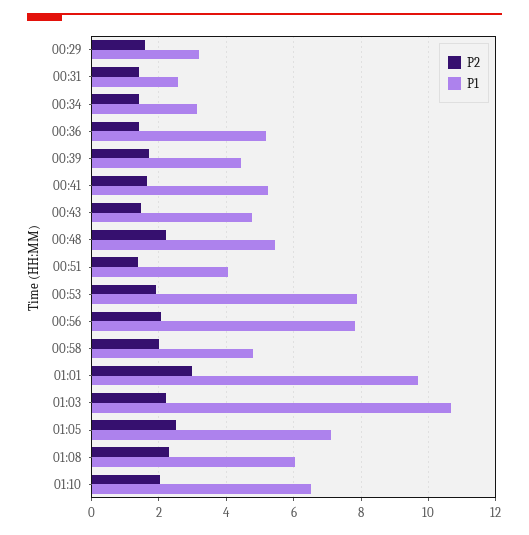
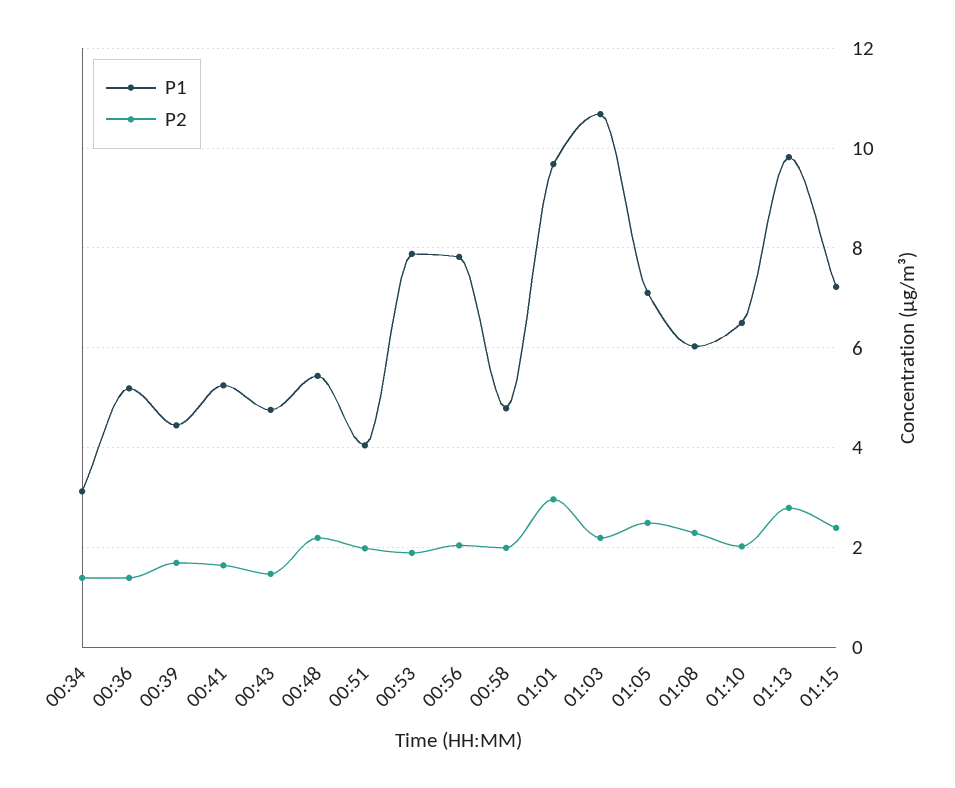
P2, 00:29: 1.6 -> none
P1, 00:29: 3.2 -> none
P2, 00:31: 1.4 -> none
P1, 00:31: 2.6 -> none
P2, 00:51: 1.4 -> 2
P1, 01:13: none -> 9.8
P2, 01:13: none -> 2.8
P1, 01:15: none -> 7.2
P2, 01:15: none -> 2.4

